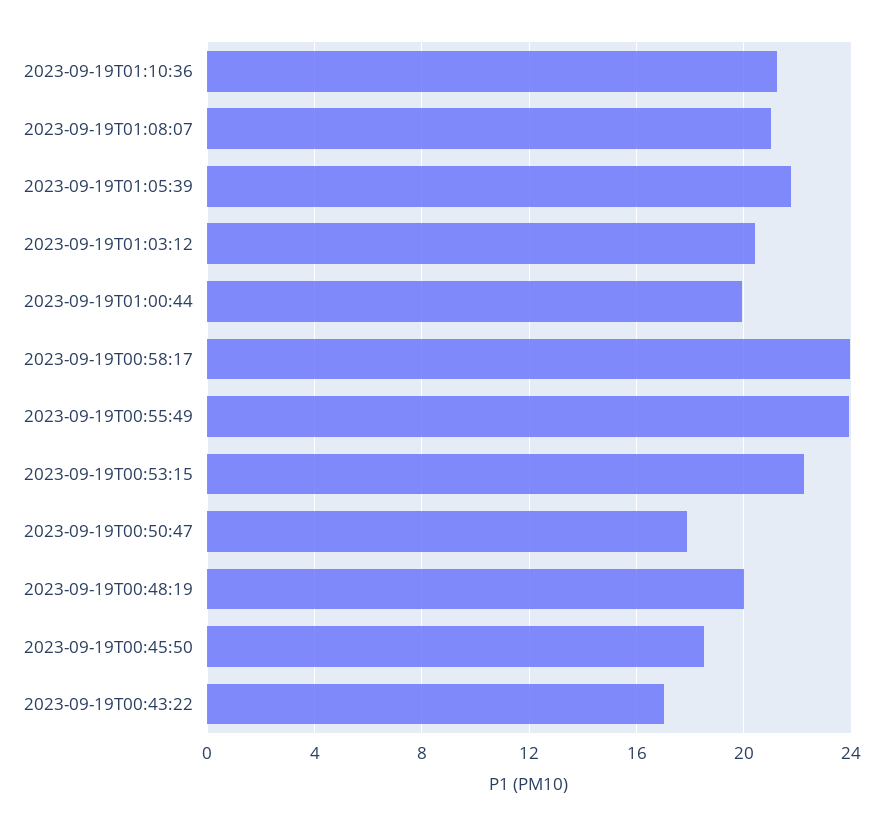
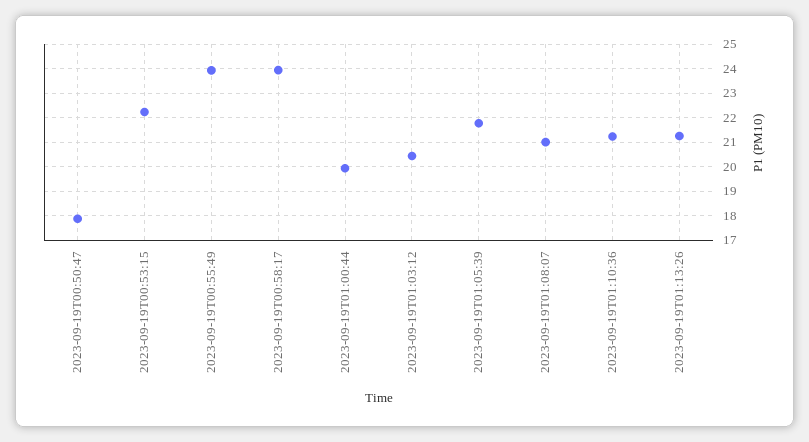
2023-09-19T00:48:19: 20 -> none
2023-09-19T00:45:50: 18.5 -> none
2023-09-19T00:43:22: 17 -> none
2023-09-19T01:13:26: none -> 21.25

